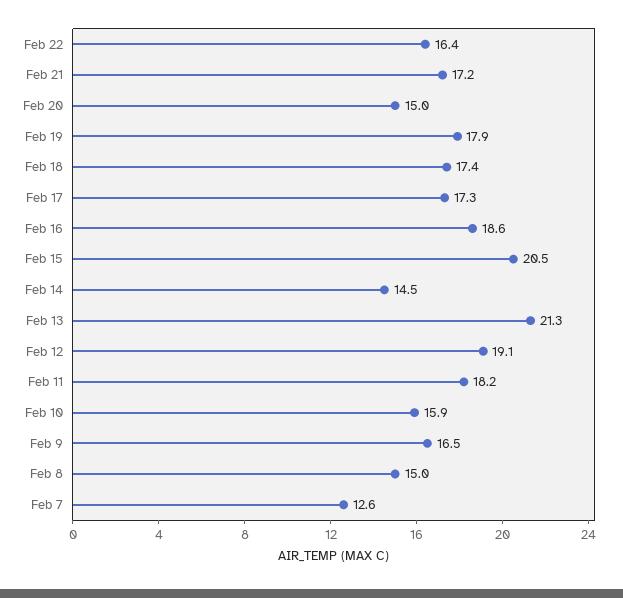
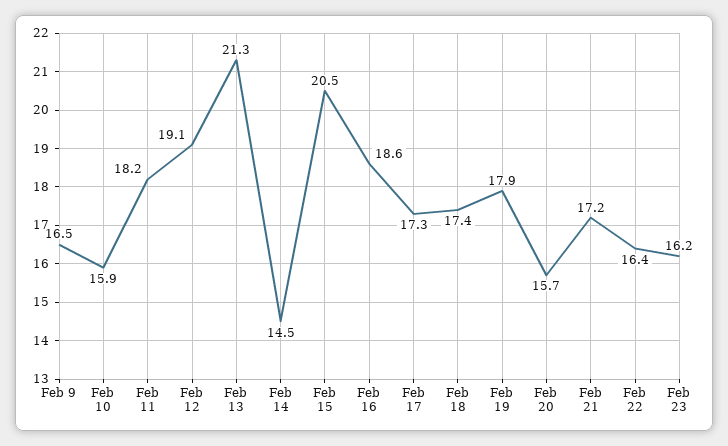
Feb 20: 15 -> 15.7
Feb 8: 15 -> none
Feb 7: 12.6 -> none
Feb 23: none -> 16.2

